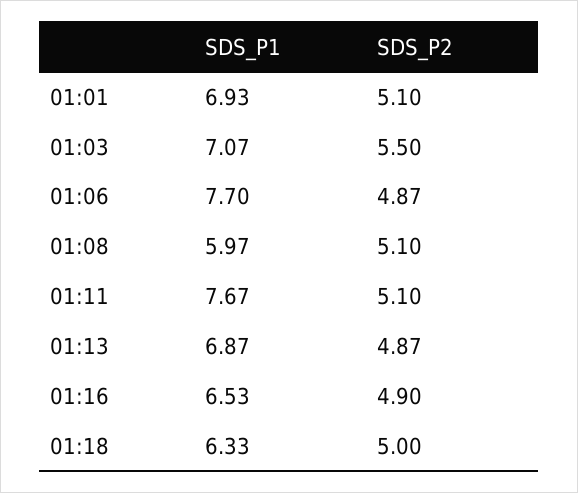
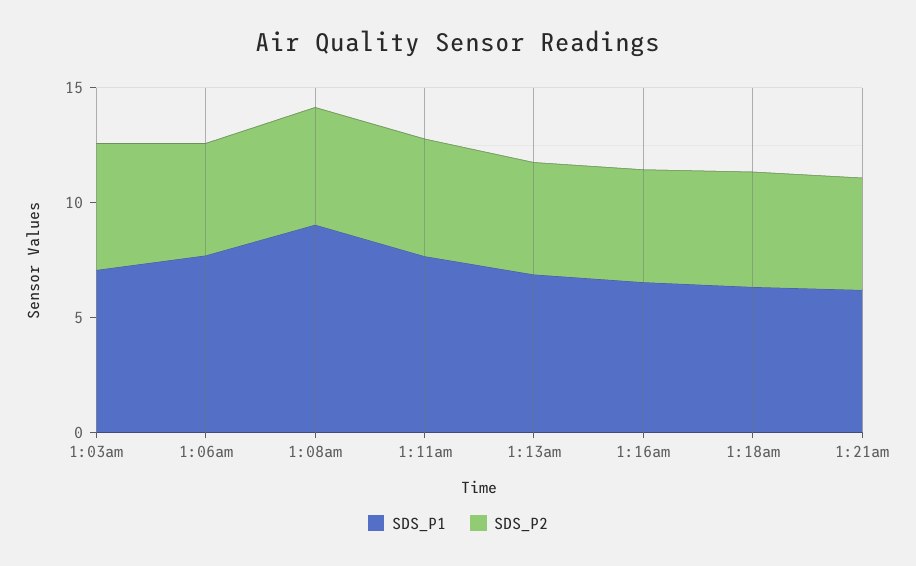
SDS_P1, 01:01: 6.93 -> none
SDS_P2, 01:01: 5.1 -> none
SDS_P1, 01:08: 5.97 -> 9
SDS_P1, 1:21am: none -> 6
SDS_P2, 1:21am: none -> 5

